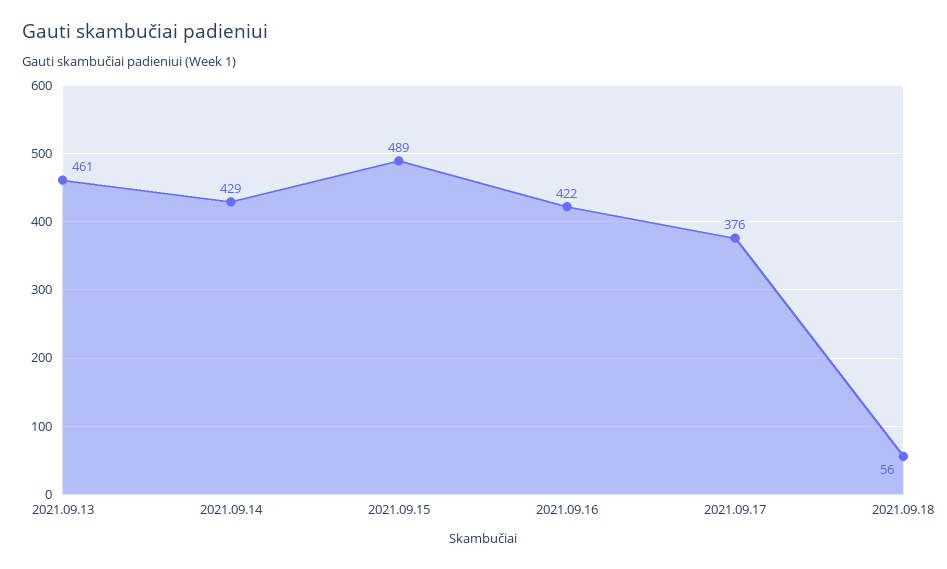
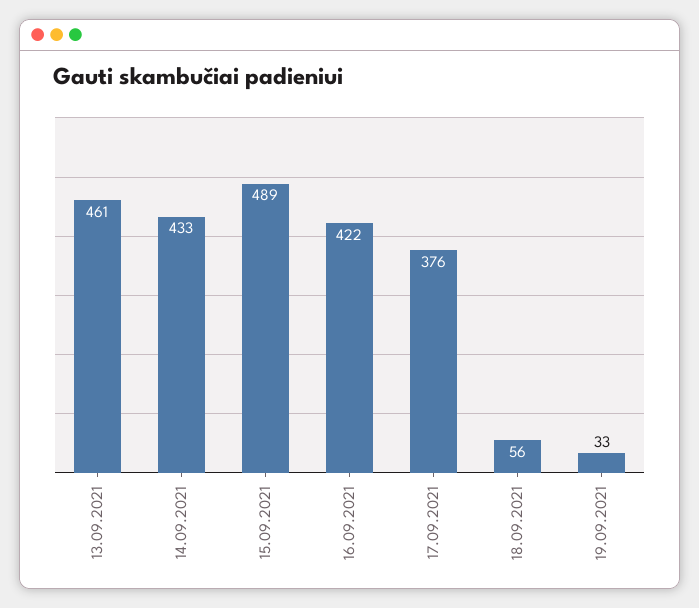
2021.09.14: 429 -> 433
19.09.2021: none -> 33

